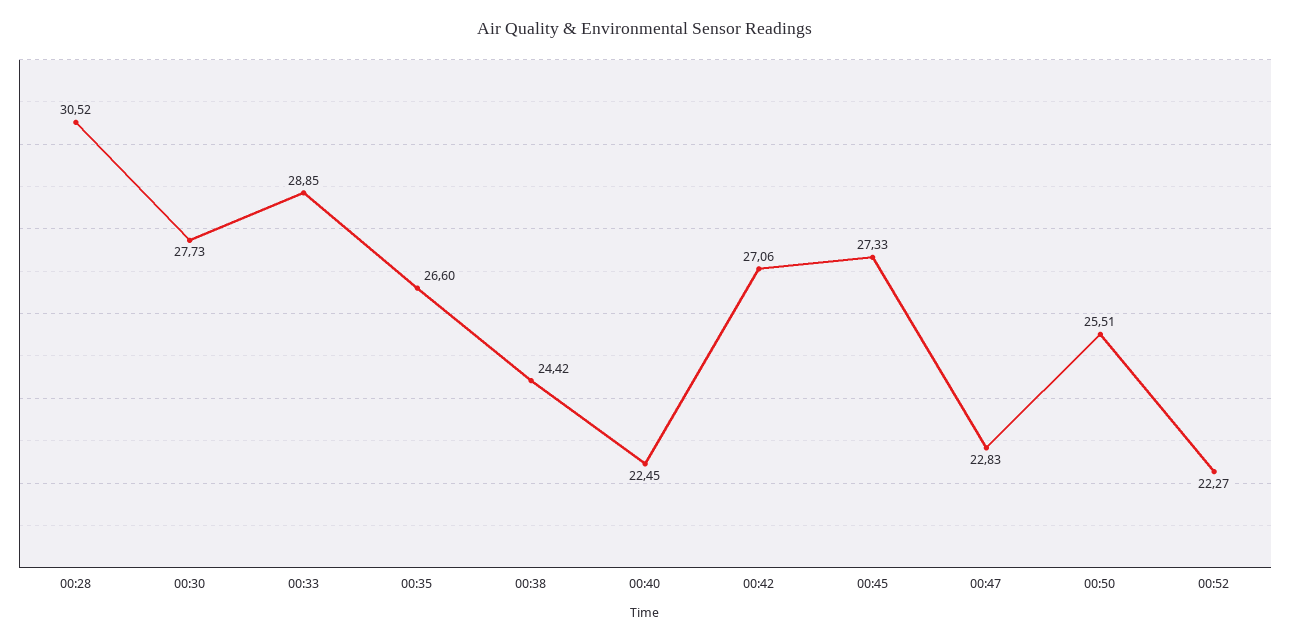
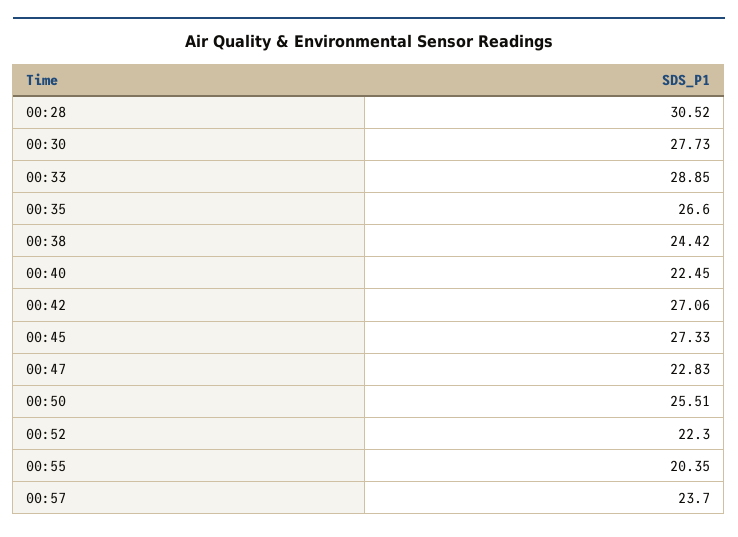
00:52: 22.27 -> 22.3
00:55: none -> 20.35
00:57: none -> 23.7

